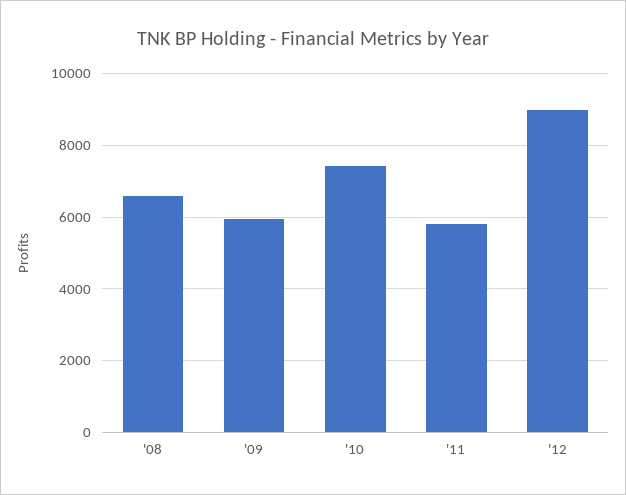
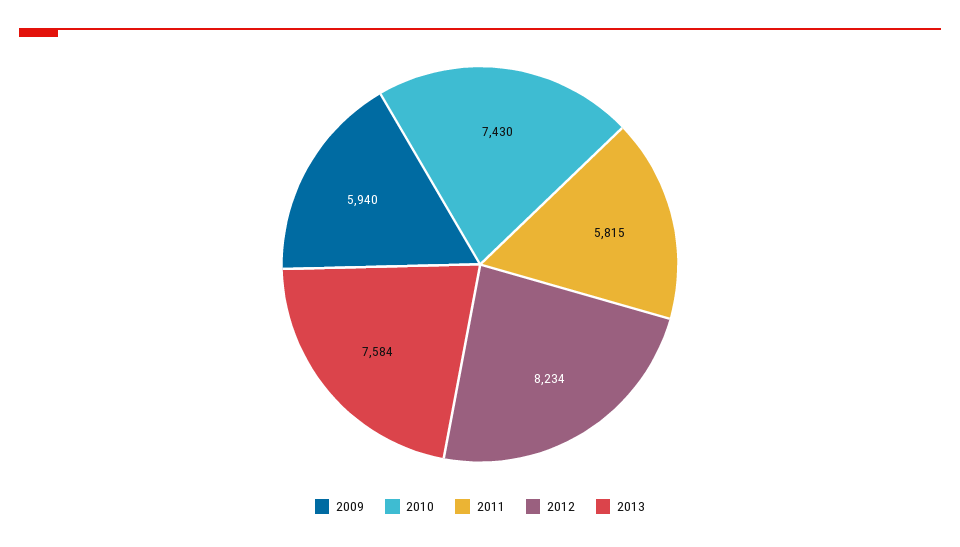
'08: 6600 -> none
'12: 9000 -> 8234
2013: none -> 7584

